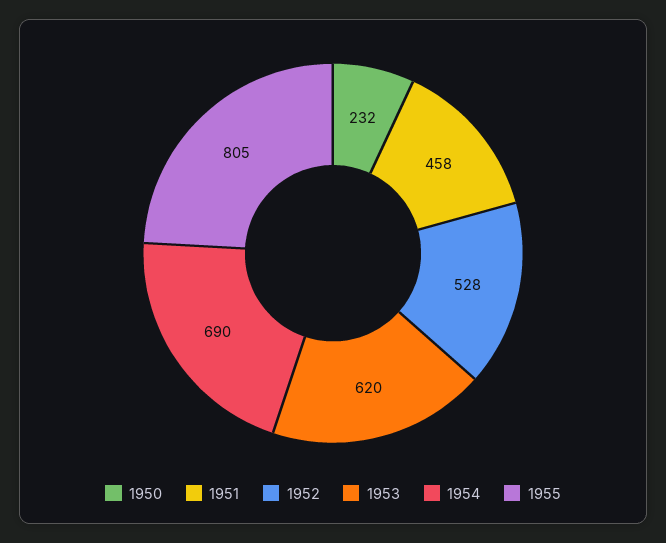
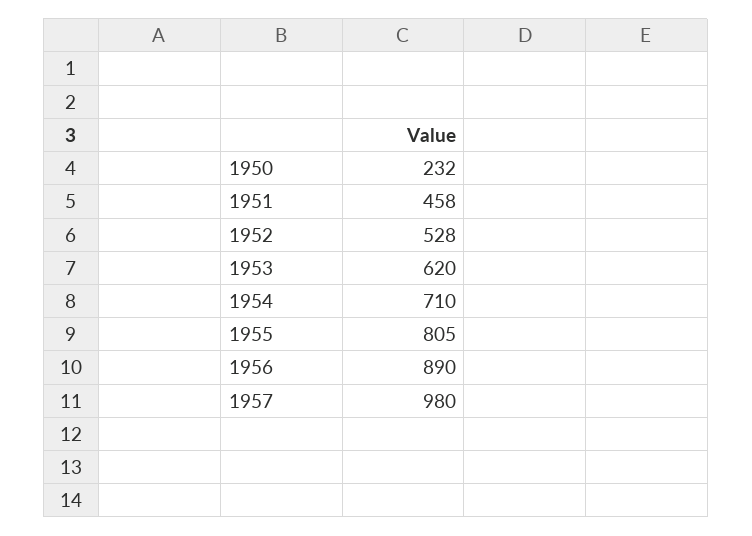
1954: 690 -> 710
1956: none -> 890
1957: none -> 980

